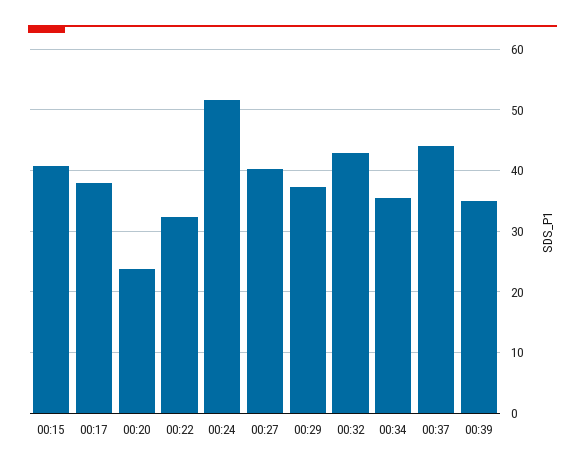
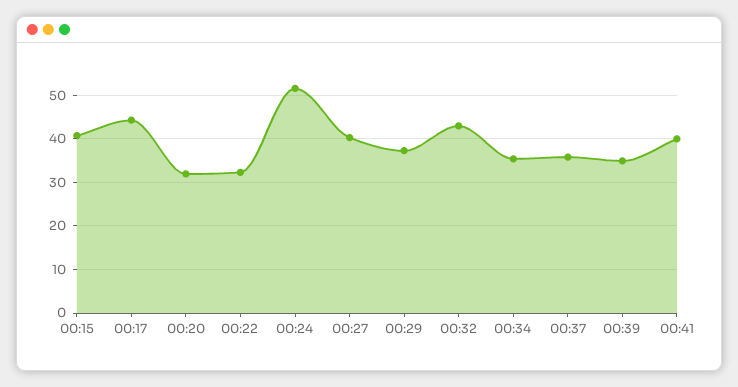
00:17: 38 -> 44
00:20: 24 -> 32
00:37: 44 -> 36
00:41: none -> 40

